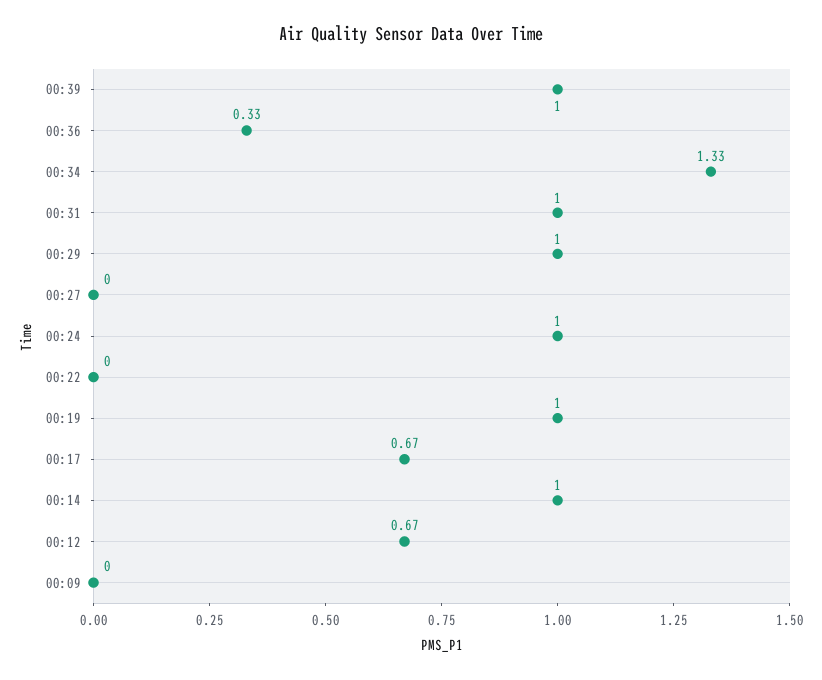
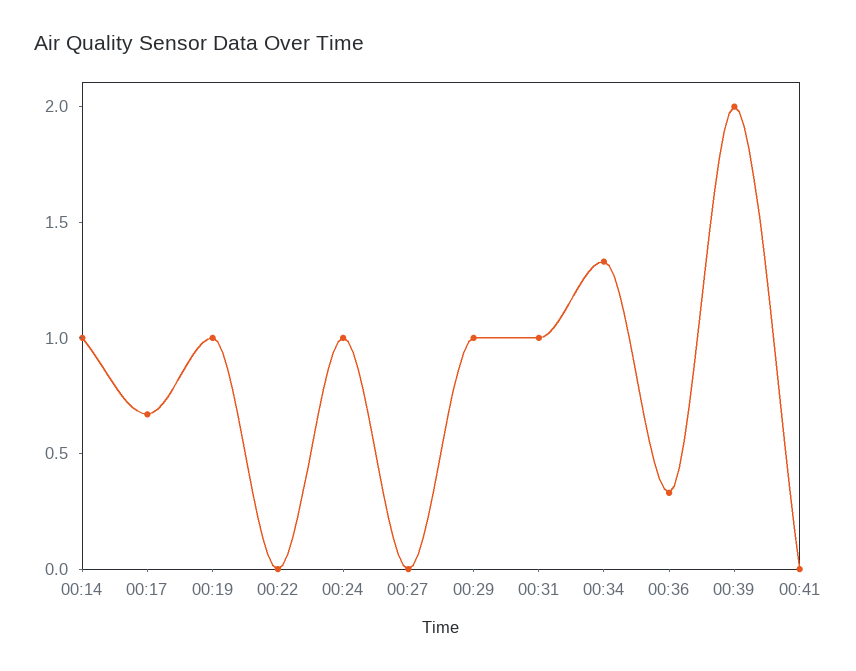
00:39: 1 -> 2
00:12: 0.67 -> none
00:09: 0 -> none
00:41: none -> 0

